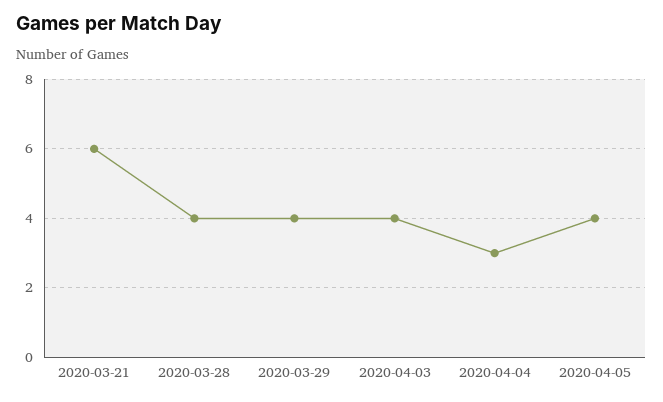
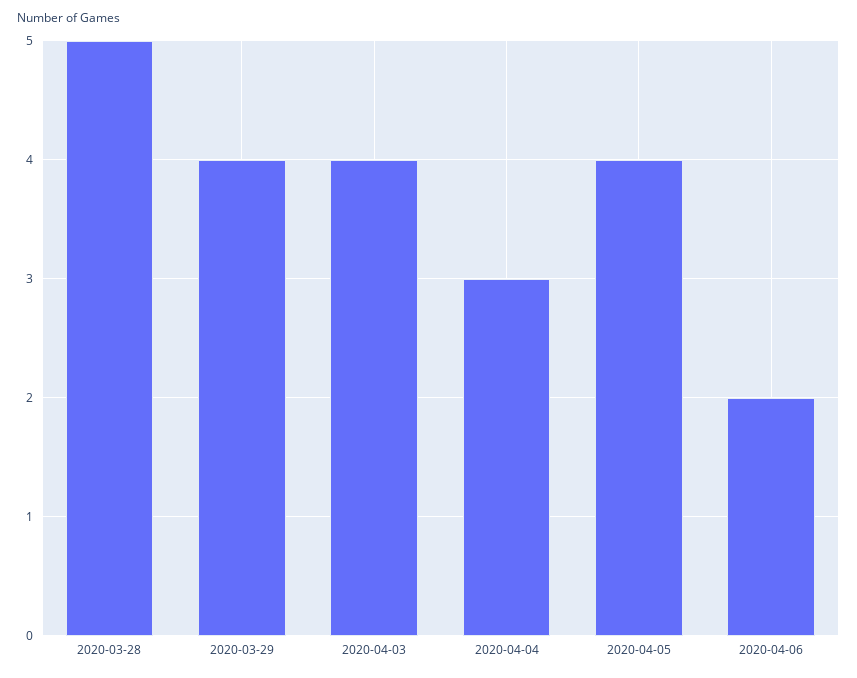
2020-03-21: 6 -> none
2020-03-28: 4 -> 5
2020-04-06: none -> 2

